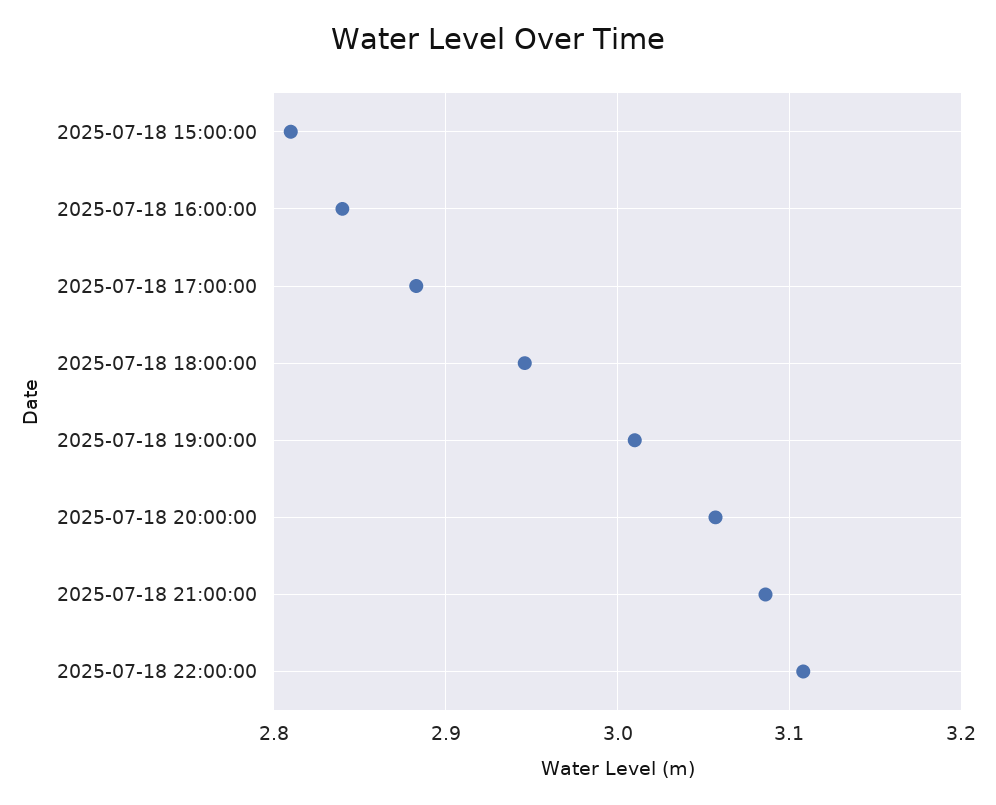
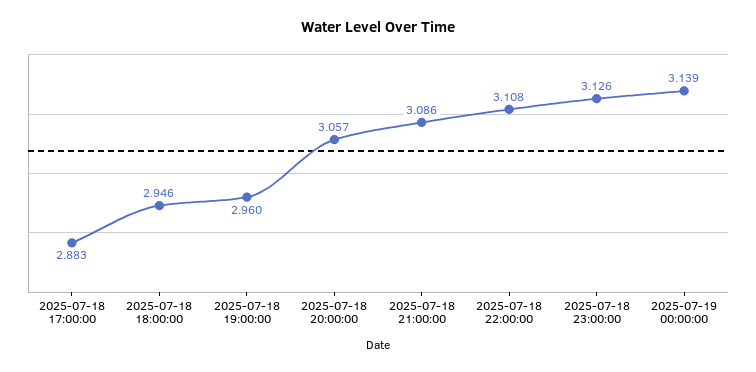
2025-07-18 15:00:00: 2.81 -> none
2025-07-18 16:00:00: 2.84 -> none
2025-07-18 19:00:00: 3.01 -> 2.96
2025-07-18 23:00:00: none -> 3.126
2025-07-19 00:00:00: none -> 3.139

